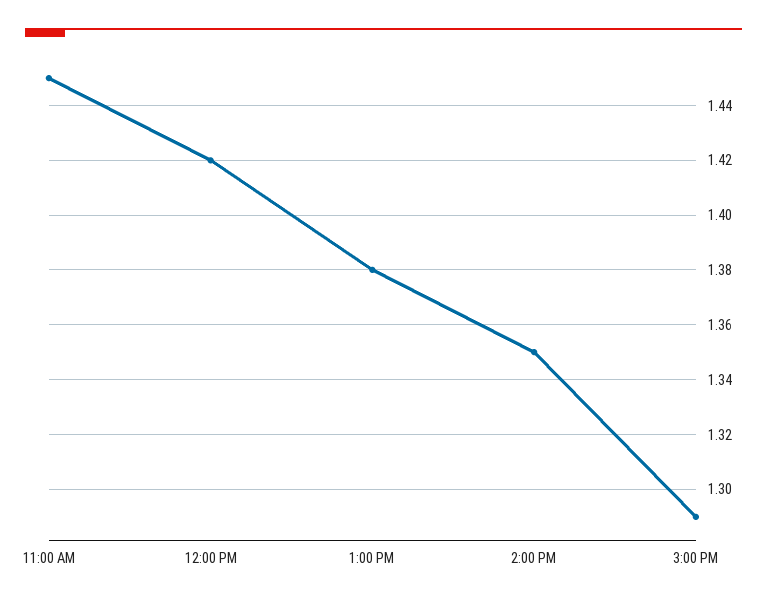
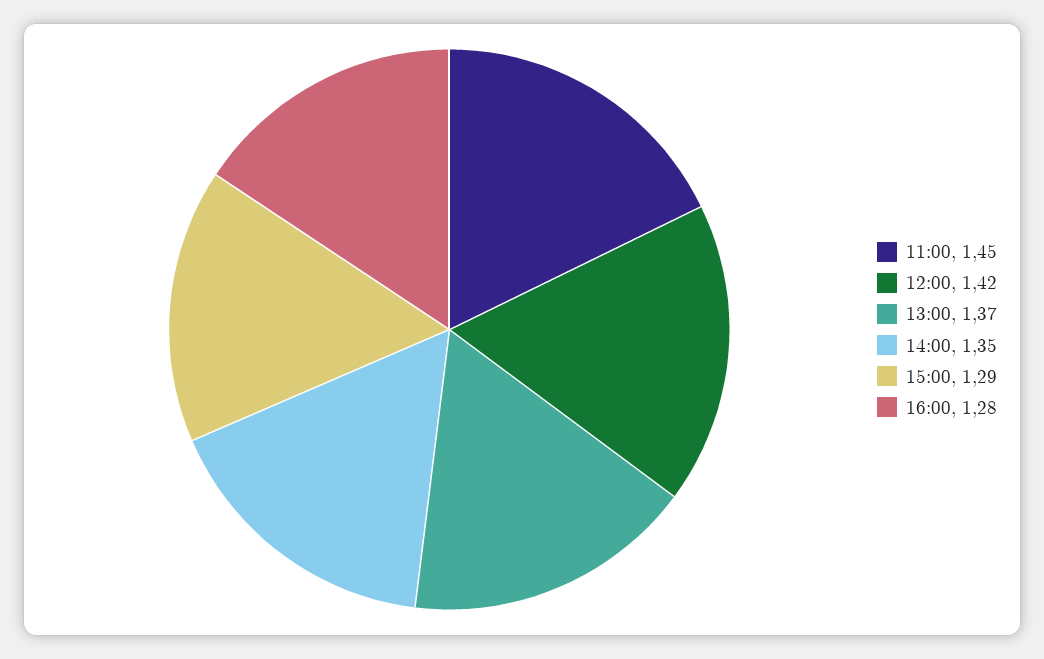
1:00 PM: 1.38 -> 1.37
16:00: none -> 1.28

